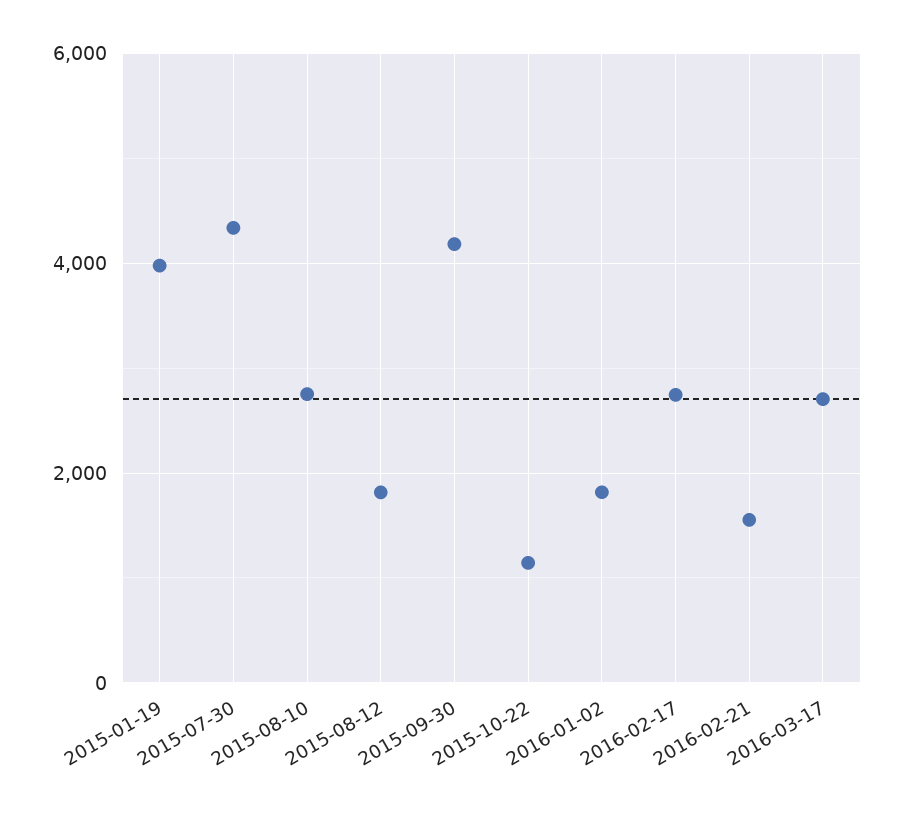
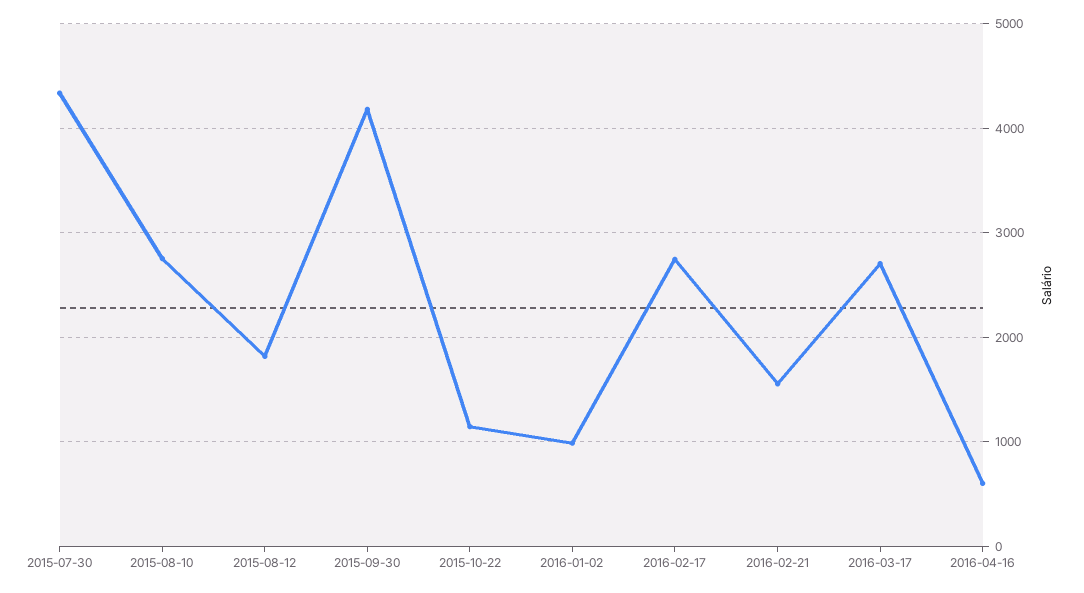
2015-01-19: 4000 -> none
2016-01-02: 1800 -> 1000
2016-04-16: none -> 600

